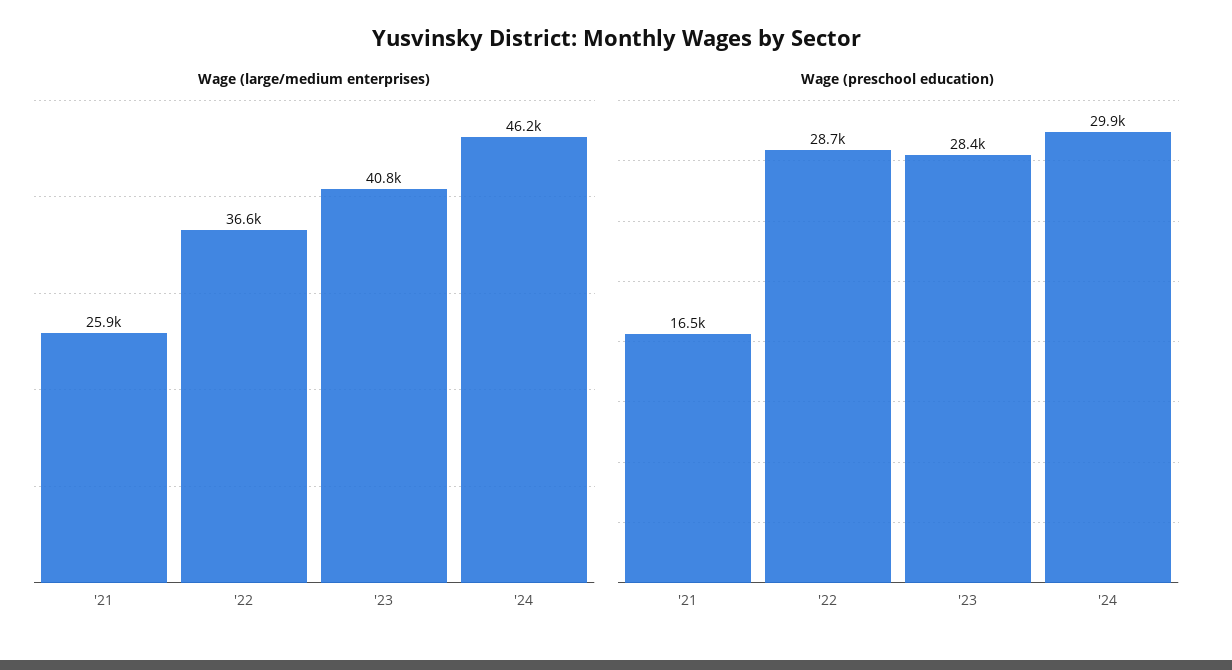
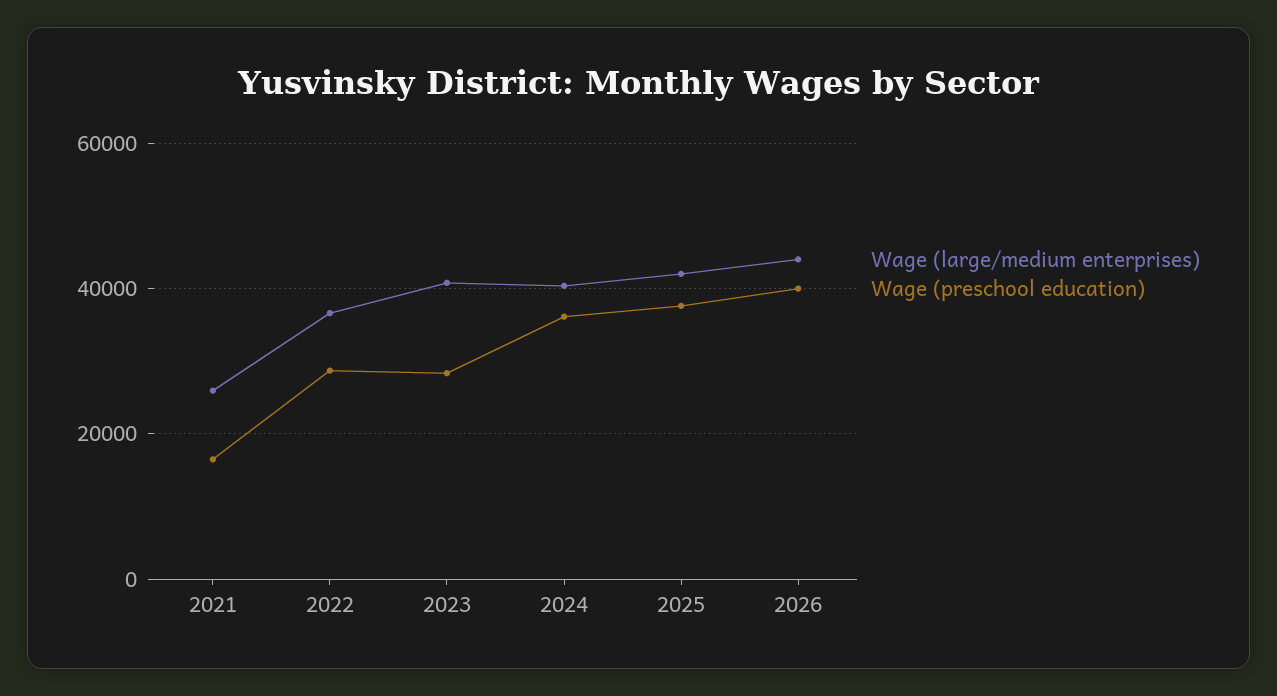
Wage (large/medium enterprises), '24: 46200 -> 40000
Wage (preschool education), '24: 29900 -> 36000
Wage (large/medium enterprises), 2025: none -> 42000
Wage (preschool education), 2025: none -> 38000
Wage (large/medium enterprises), 2026: none -> 44000
Wage (preschool education), 2026: none -> 40000

